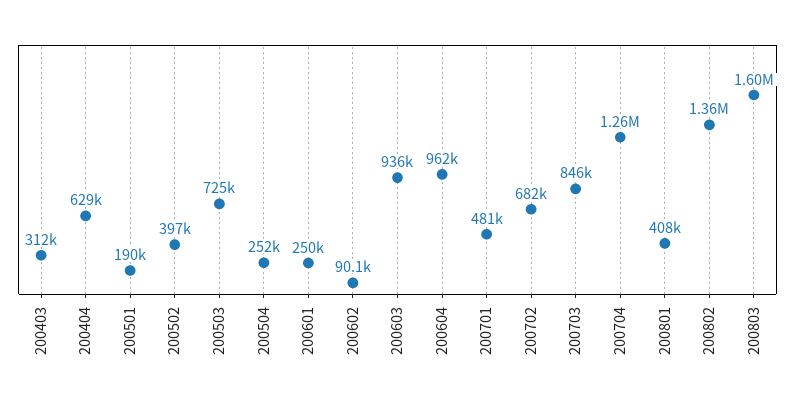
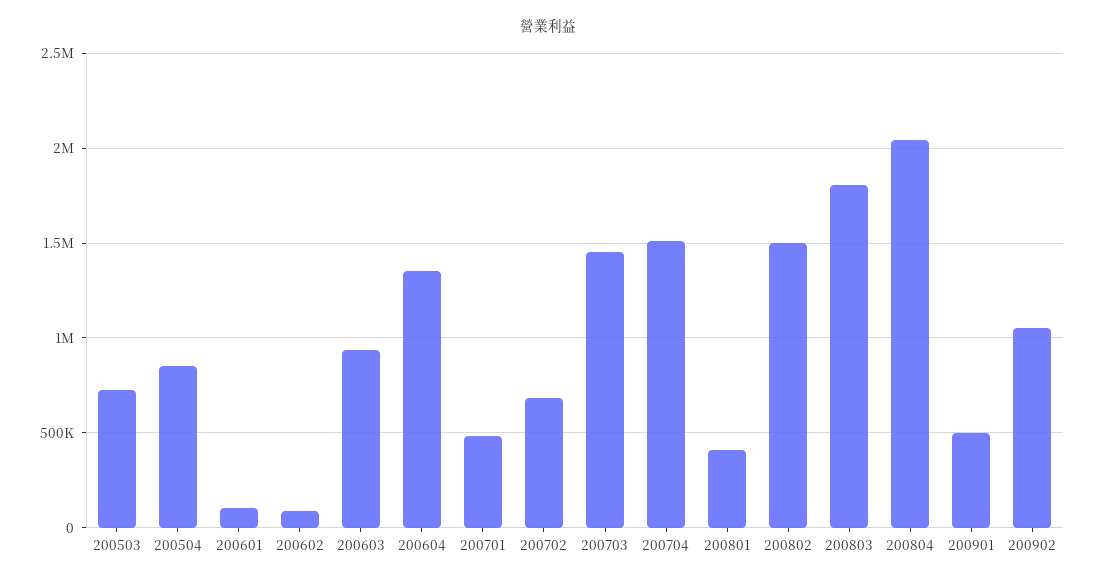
200403: 312000 -> none
200404: 629000 -> none
200501: 190000 -> none
200502: 397000 -> none
200504: 252000 -> 850000
200601: 250000 -> 100000
200604: 962000 -> 1350000
200703: 846000 -> 1450000
200704: 1260000 -> 1500000
200802: 1360000 -> 1500000
200803: 1600000 -> 1800000
200804: none -> 2050000
200901: none -> 500000
200902: none -> 1050000

